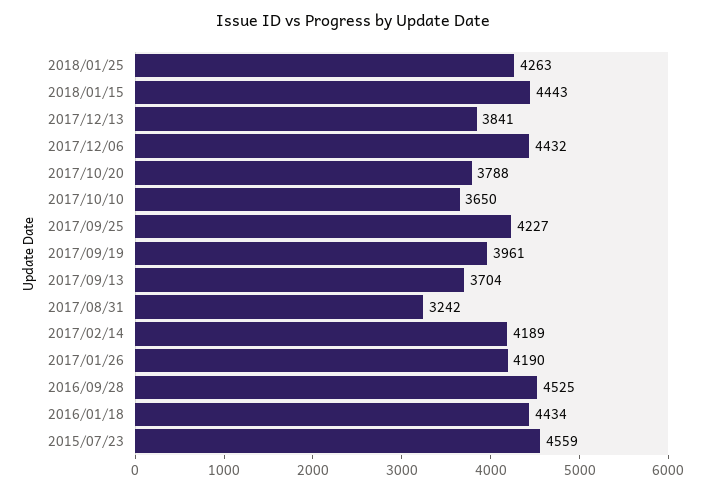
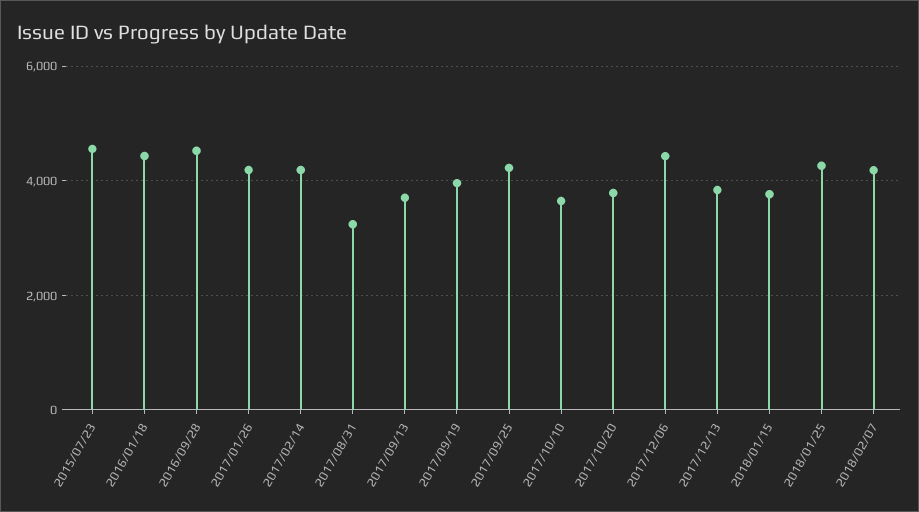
2018/01/15: 4443 -> 3800
2018/02/07: none -> 4200

